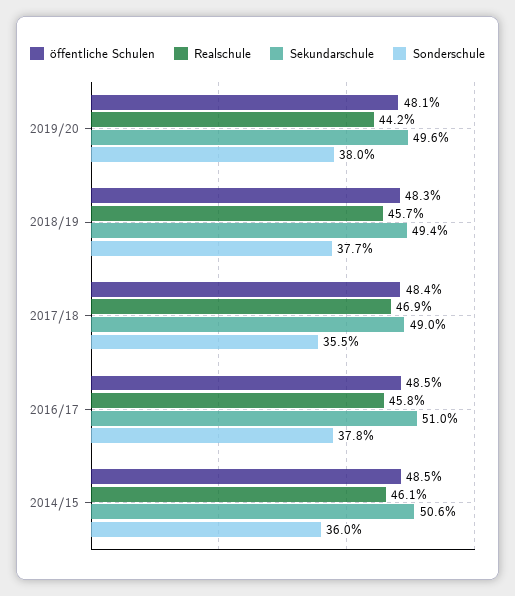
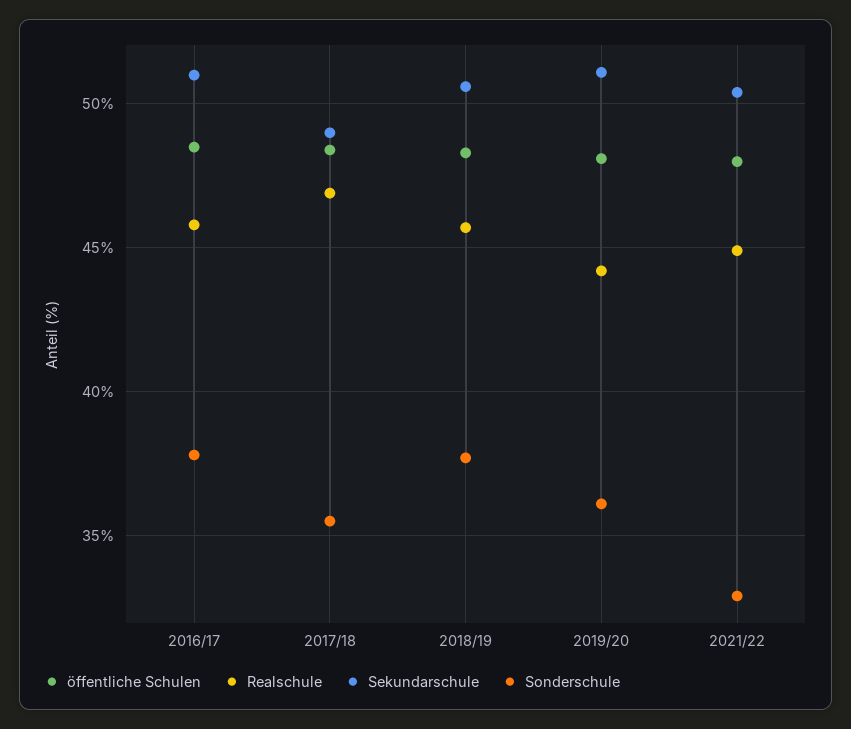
Sekundarschule, 2019/20: 49.6 -> 51
Sonderschule, 2019/20: 38 -> 36
Sekundarschule, 2018/19: 49.4 -> 50.5
öffentliche Schulen, 2014/15: 48.5 -> none
Realschule, 2014/15: 46.1 -> none
Sekundarschule, 2014/15: 50.6 -> none
Sonderschule, 2014/15: 36 -> none
öffentliche Schulen, 2021/22: none -> 48
Realschule, 2021/22: none -> 45
Sekundarschule, 2021/22: none -> 50.5
Sonderschule, 2021/22: none -> 33

